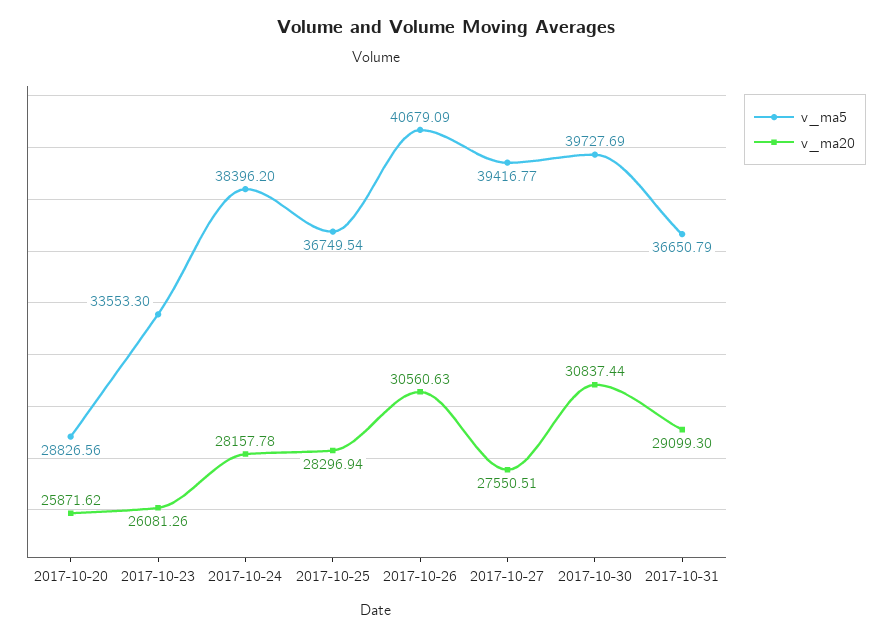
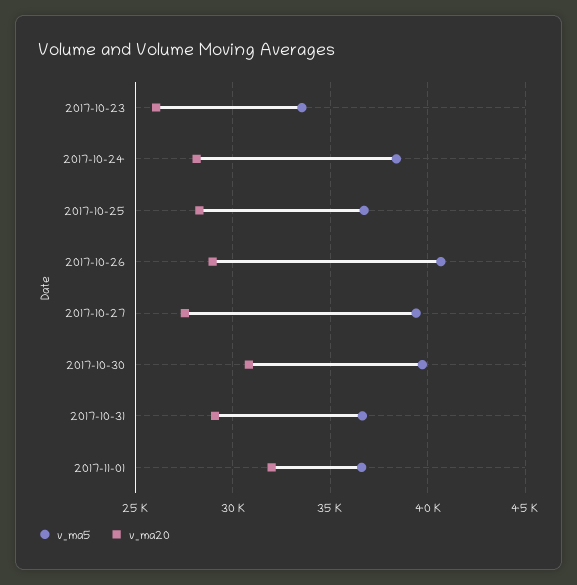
v_ma5, 2017-10-20: 28826.56 -> none
v_ma20, 2017-10-20: 25871.62 -> none
v_ma20, 2017-10-26: 30560.63 -> 29000
v_ma5, 2017-11-01: none -> 36500
v_ma20, 2017-11-01: none -> 32000

